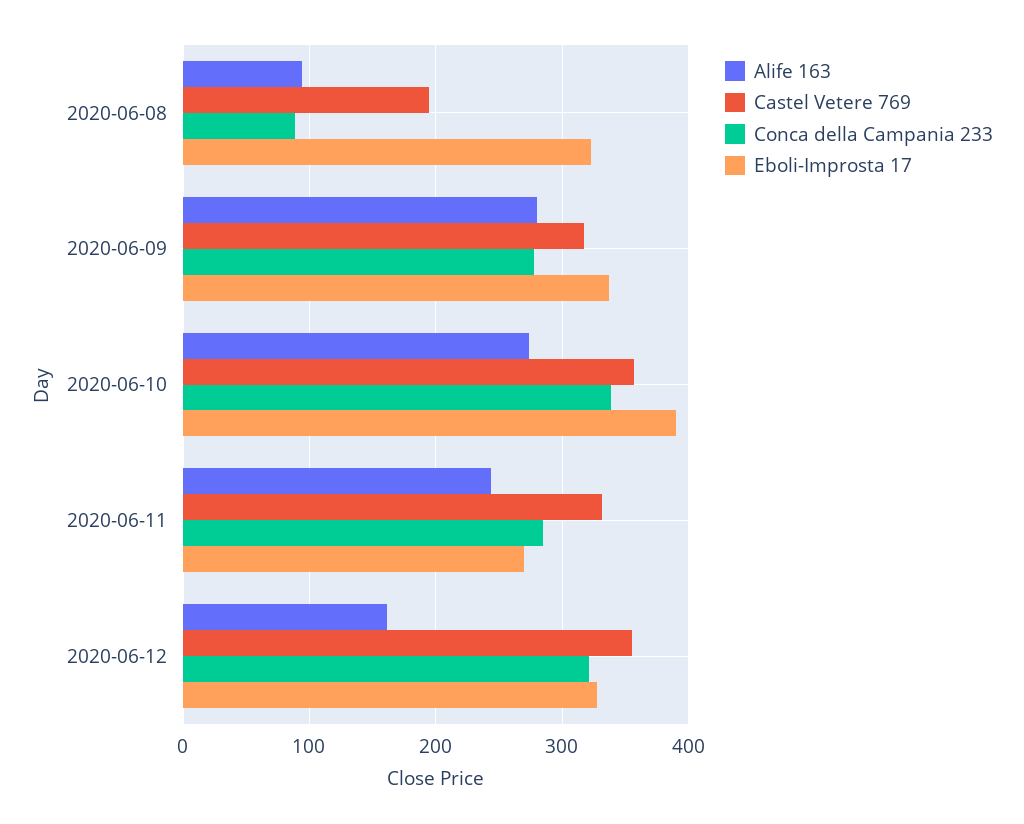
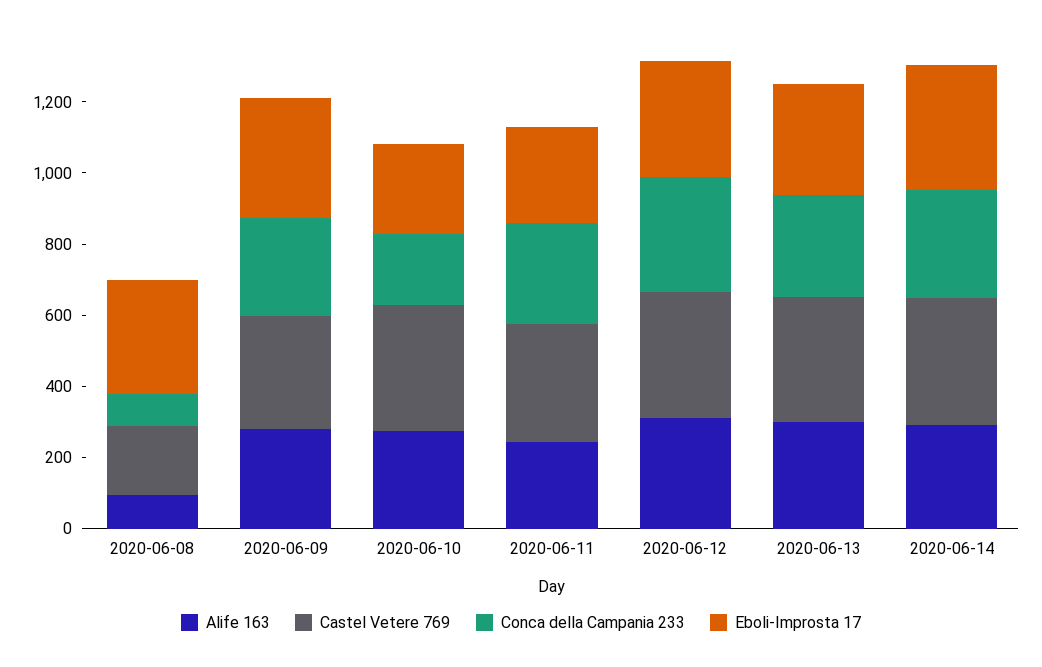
Conca della Campania 233, 2020-06-10: 340 -> 200
Eboli-Improsta 17, 2020-06-10: 390 -> 250
Alife 163, 2020-06-12: 160 -> 300
Alife 163, 2020-06-13: none -> 300
Castel Vetere 769, 2020-06-13: none -> 350
Conca della Campania 233, 2020-06-13: none -> 300
Eboli-Improsta 17, 2020-06-13: none -> 300
Alife 163, 2020-06-14: none -> 300
Castel Vetere 769, 2020-06-14: none -> 350
Conca della Campania 233, 2020-06-14: none -> 300
Eboli-Improsta 17, 2020-06-14: none -> 350

